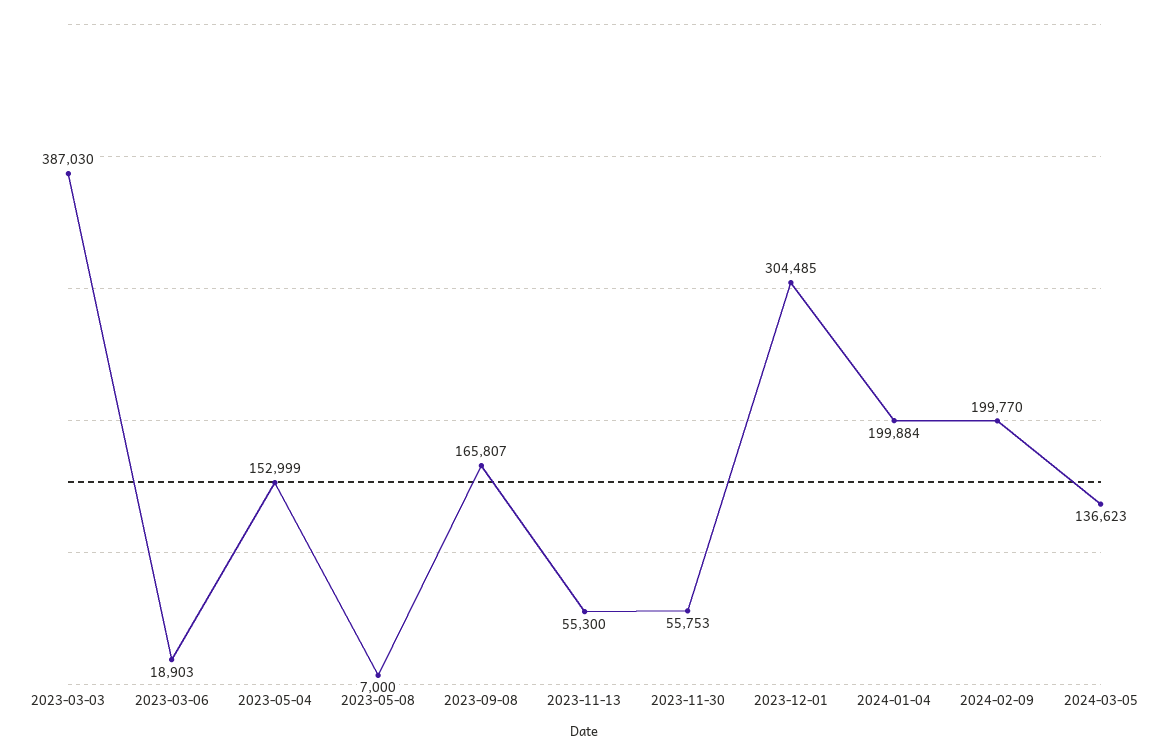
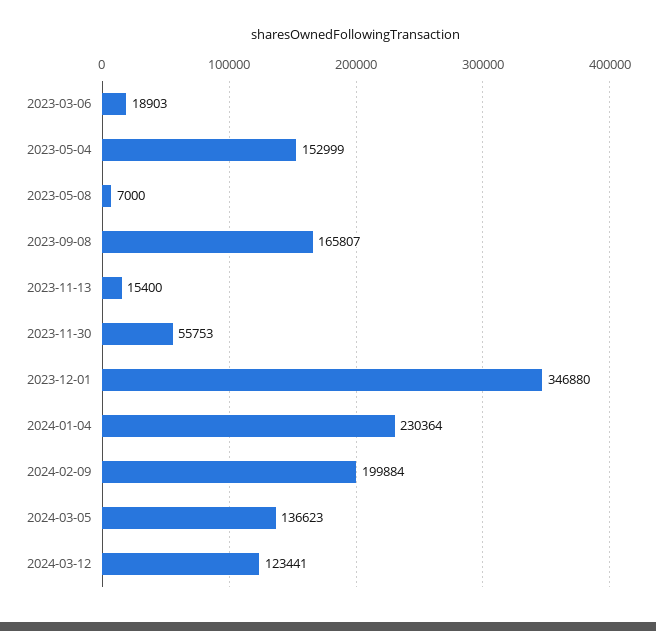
2023-03-03: 387030 -> none
2023-11-13: 55300 -> 15400
2023-12-01: 304485 -> 346880
2024-01-04: 199884 -> 230364
2024-02-09: 199770 -> 199884
2024-03-12: none -> 123441

